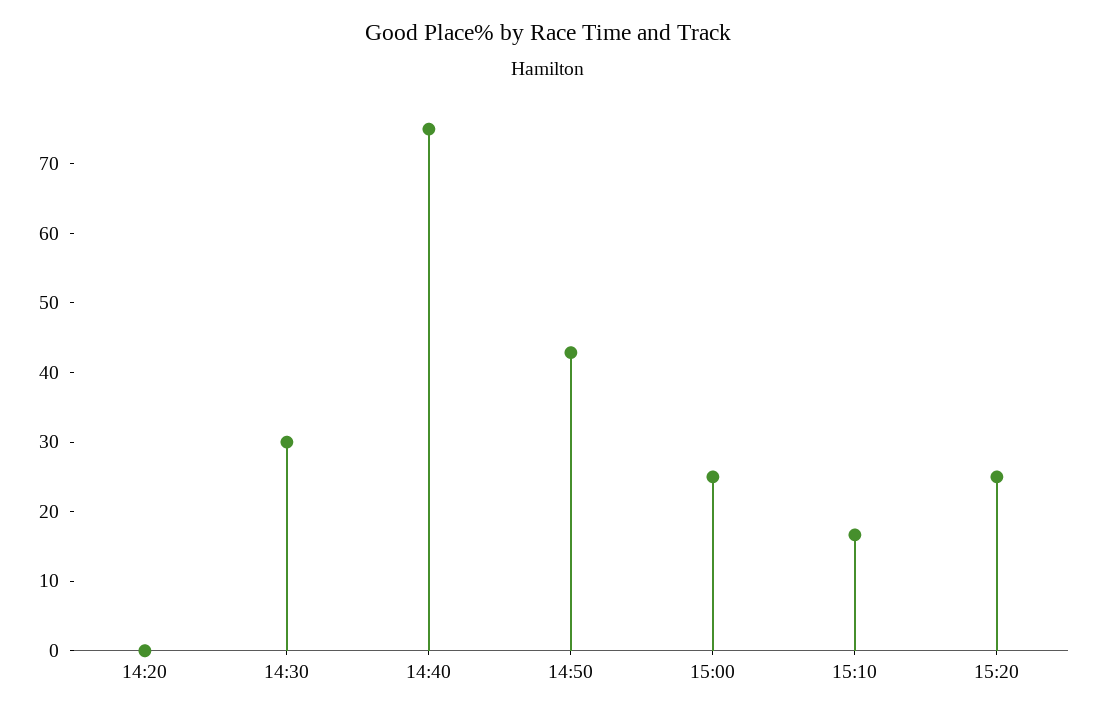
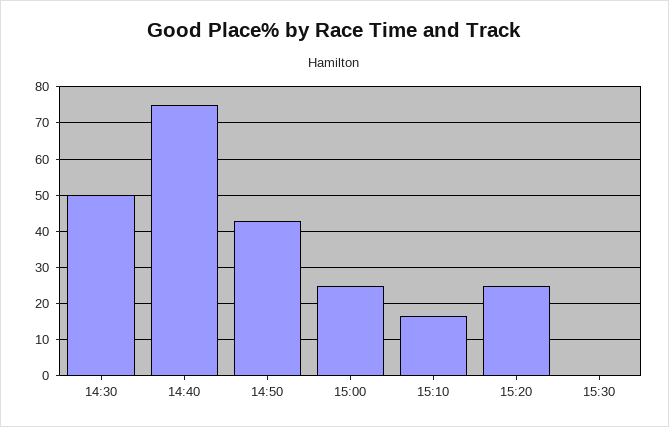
14:20: 0 -> none
14:30: 30 -> 50
15:30: none -> 0

